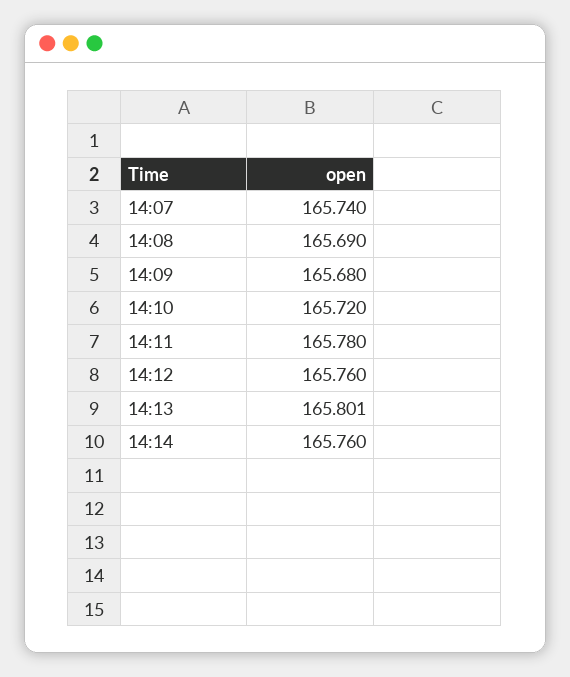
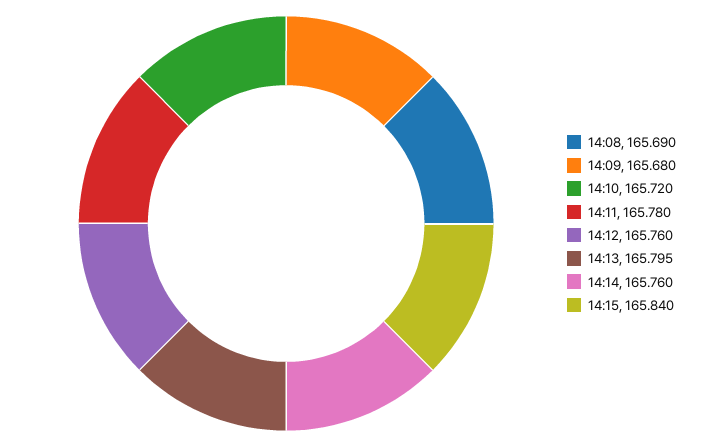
14:07: 165.74 -> none
14:13: 165.801 -> 165.795
14:15: none -> 165.84

